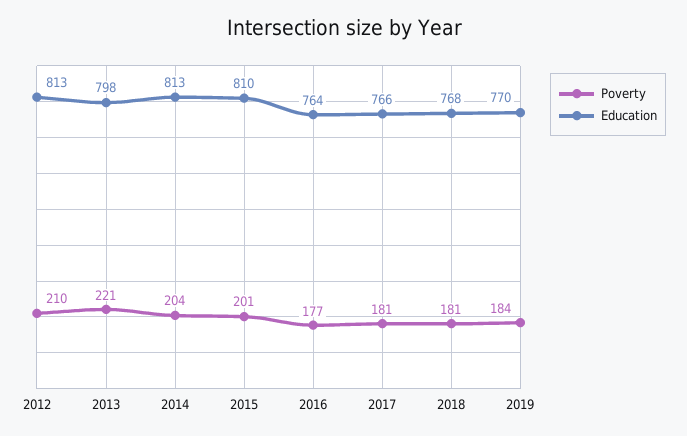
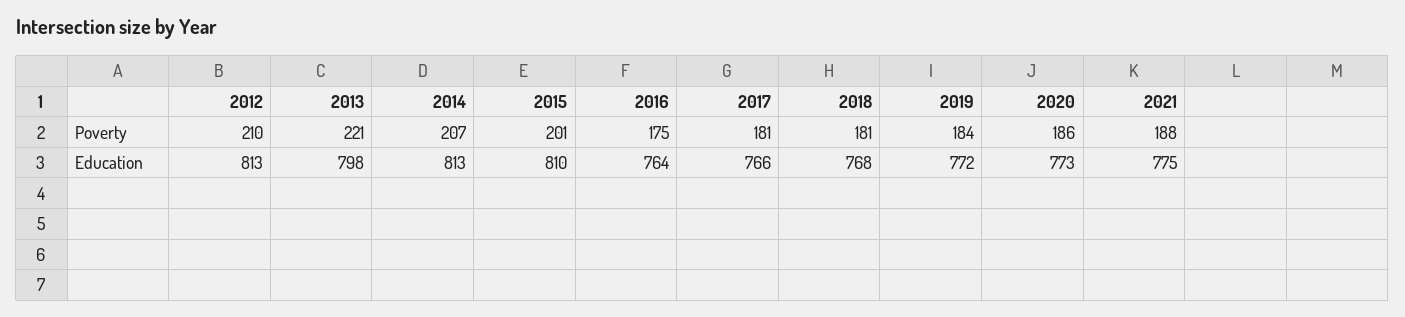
Poverty, 2014: 204 -> 207
Poverty, 2016: 177 -> 175
Education, 2019: 770 -> 772
Poverty, 2020: none -> 186
Poverty, 2021: none -> 188
Education, 2020: none -> 773
Education, 2021: none -> 775

